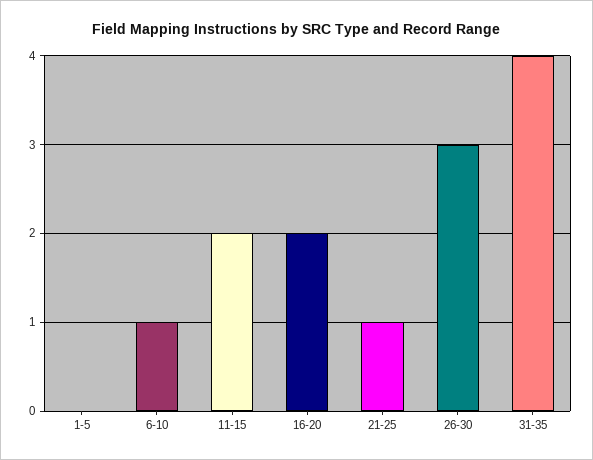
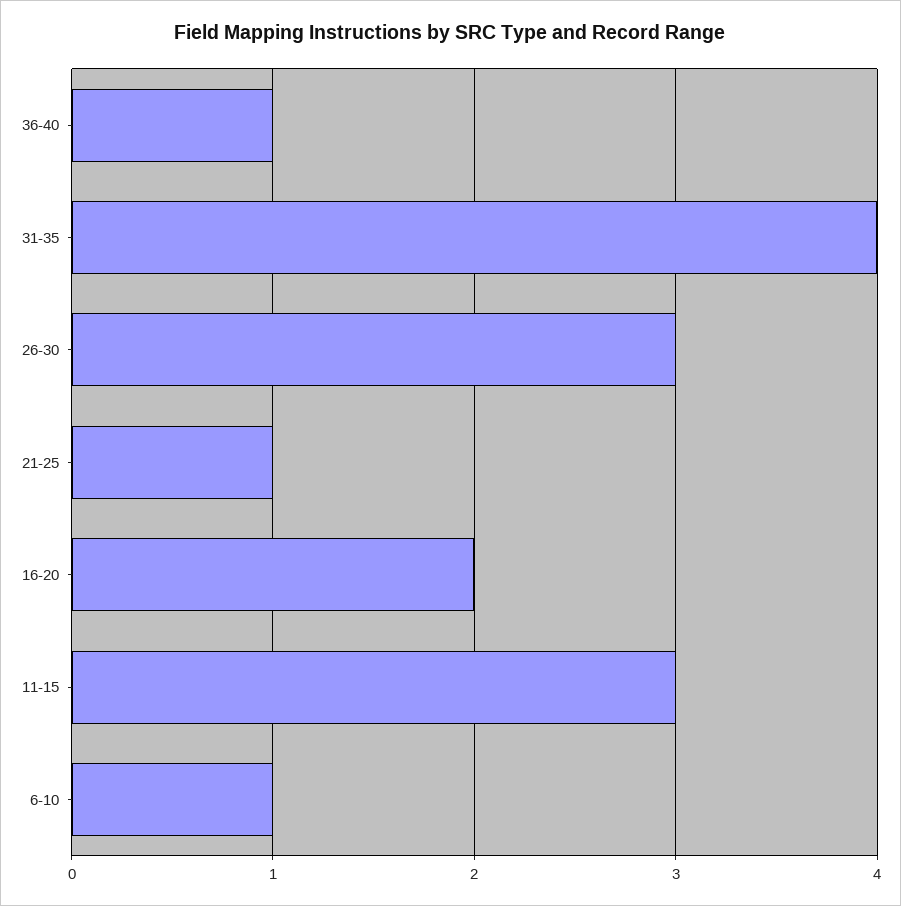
1-5: 0 -> none
11-15: 2 -> 3
36-40: none -> 1

